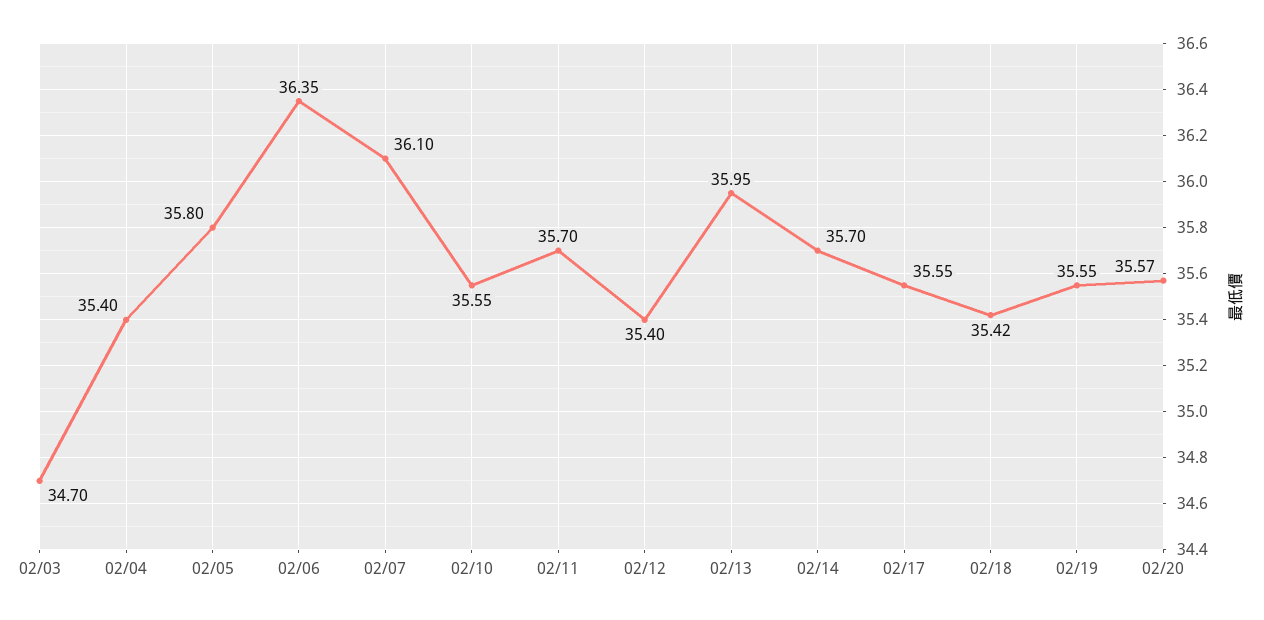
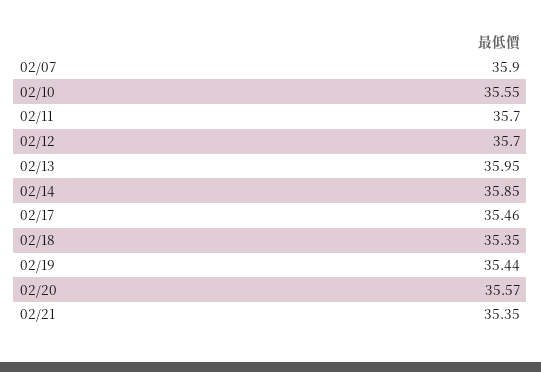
02/03: 34.7 -> none
02/04: 35.4 -> none
02/05: 35.8 -> none
02/06: 36.35 -> none
02/07: 36.1 -> 35.9
02/12: 35.4 -> 35.7
02/14: 35.7 -> 35.85
02/17: 35.55 -> 35.46
02/18: 35.42 -> 35.35
02/19: 35.55 -> 35.44
02/21: none -> 35.35

